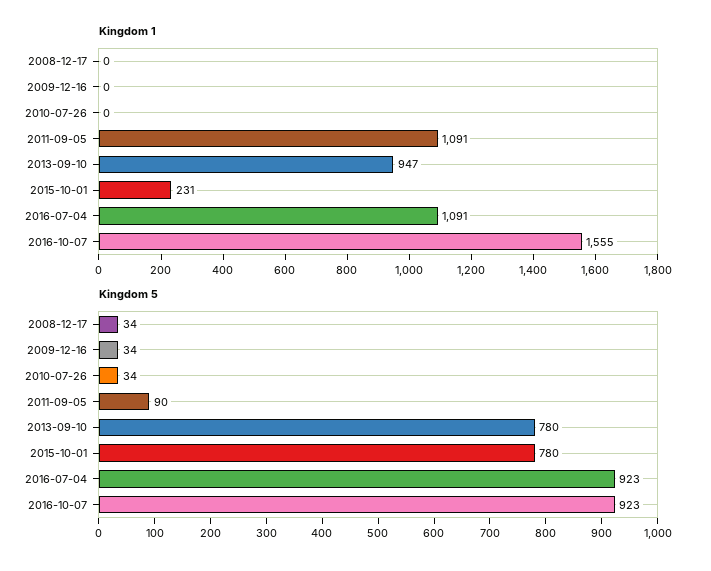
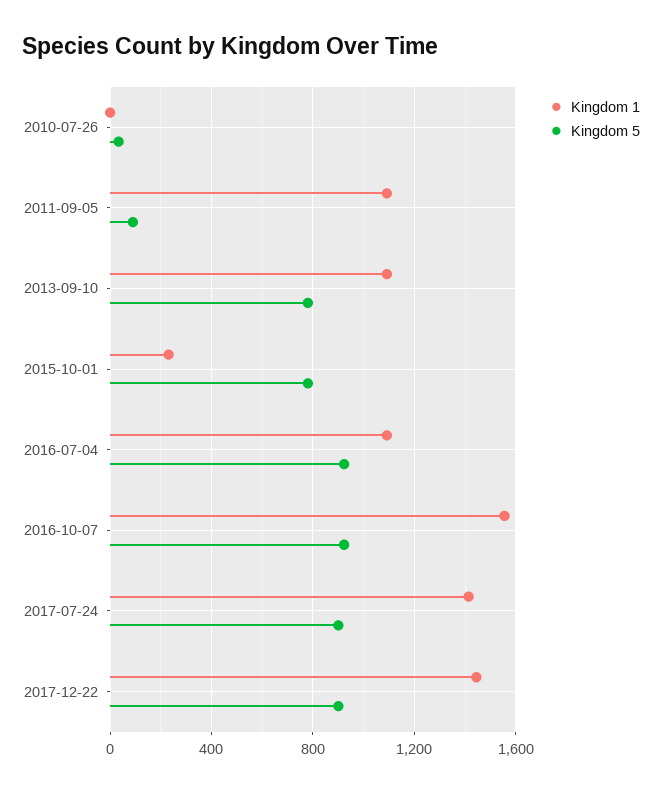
Kingdom 1, 2008-12-17: 0 -> none
Kingdom 1, 2009-12-16: 0 -> none
Kingdom 1, 2013-09-10: 947 -> 1100
Kingdom 5, 2008-12-17: 34 -> none
Kingdom 5, 2009-12-16: 34 -> none
Kingdom 1, 2017-07-24: none -> 1400
Kingdom 5, 2017-07-24: none -> 900
Kingdom 1, 2017-12-22: none -> 1450
Kingdom 5, 2017-12-22: none -> 900

